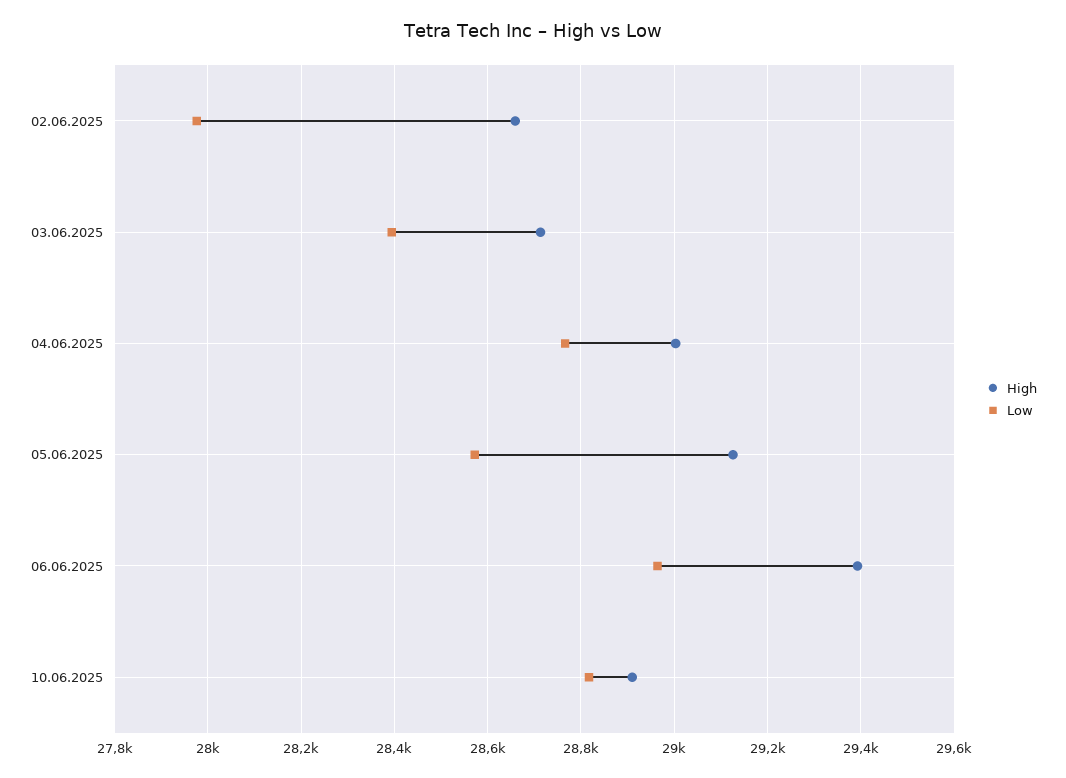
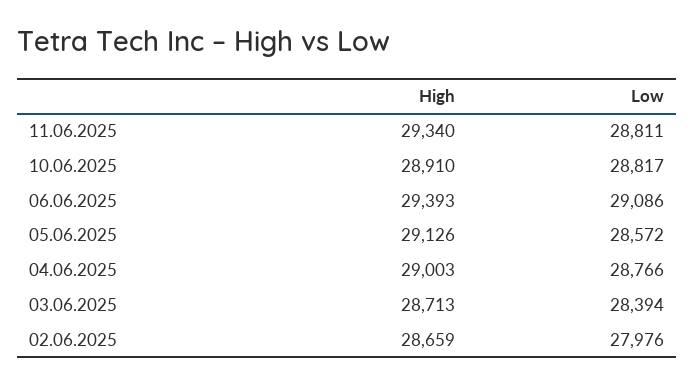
Low, 06.06.2025: 28960 -> 29086
High, 11.06.2025: none -> 29340
Low, 11.06.2025: none -> 28811

